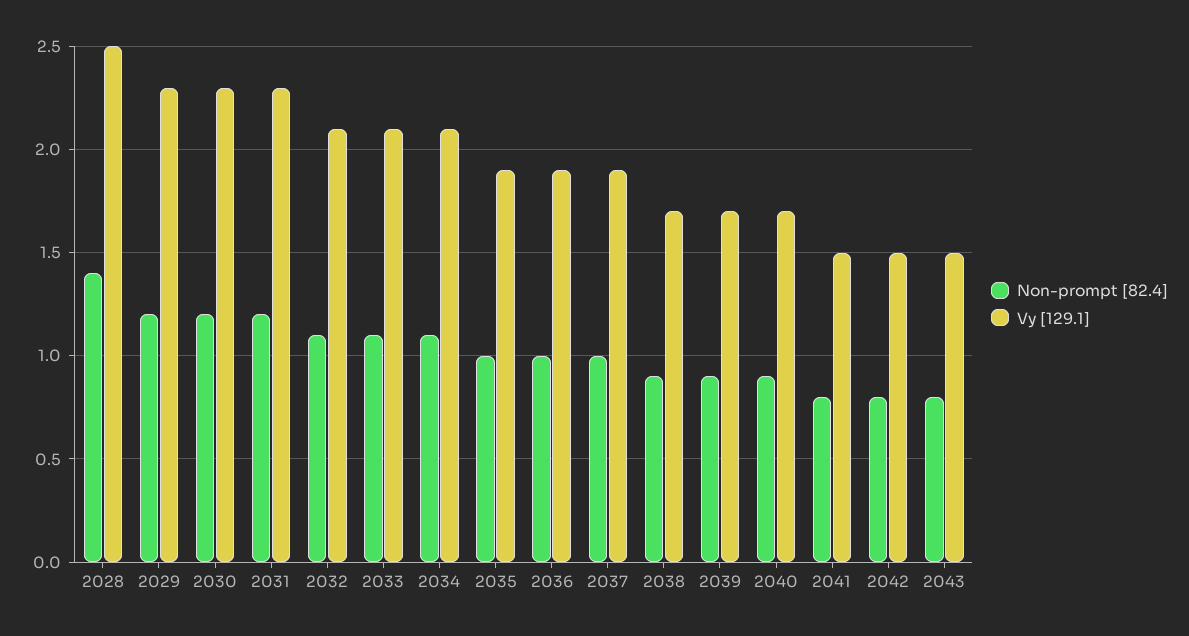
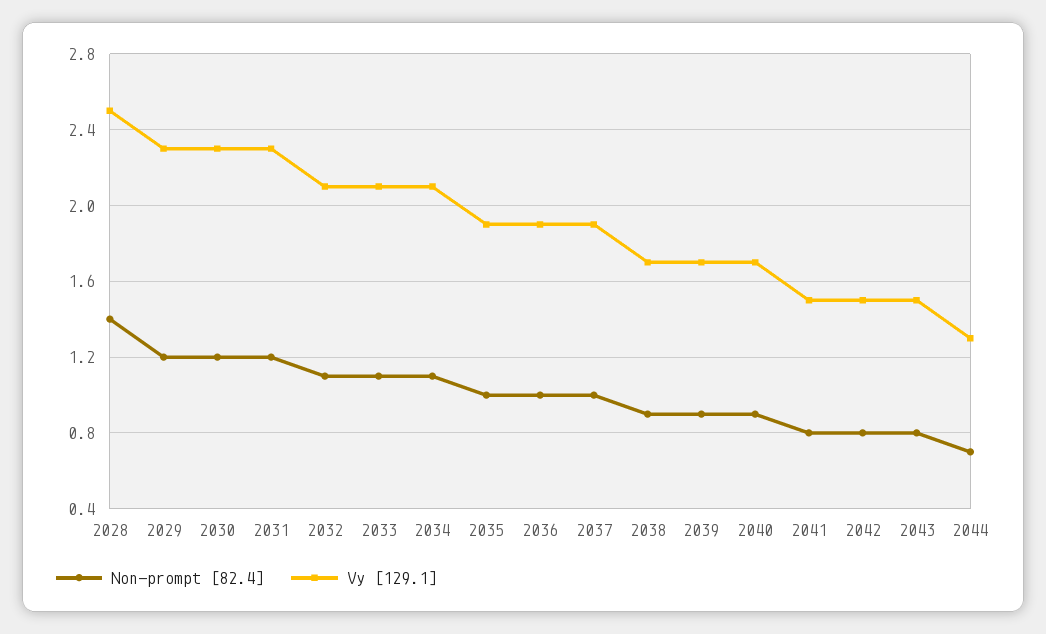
Non-prompt [82.4], 2044: none -> 0.7
Vy [129.1], 2044: none -> 1.3

